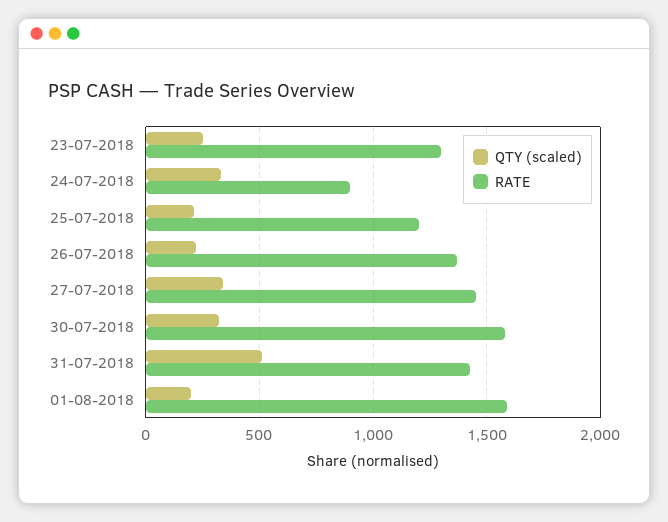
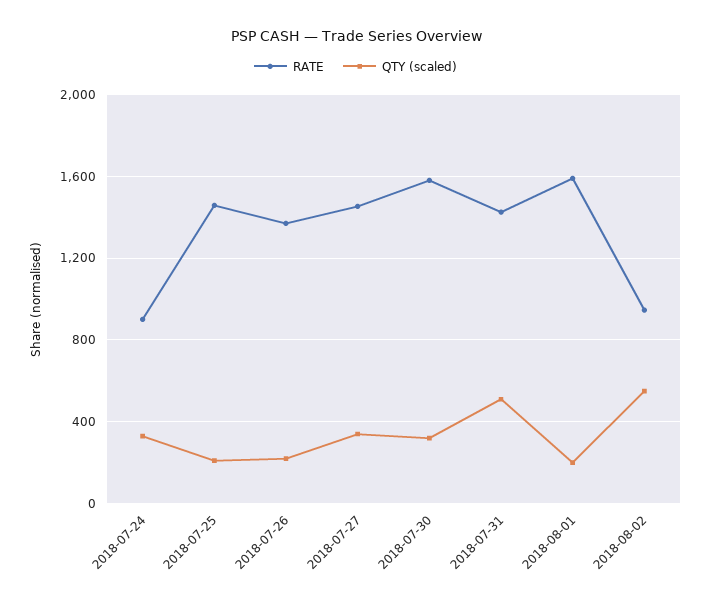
QTY (scaled), 23-07-2018: 250 -> none
RATE, 23-07-2018: 1300 -> none
RATE, 25-07-2018: 1200 -> 1450
RATE, 2018-08-02: none -> 950
QTY (scaled), 2018-08-02: none -> 550

